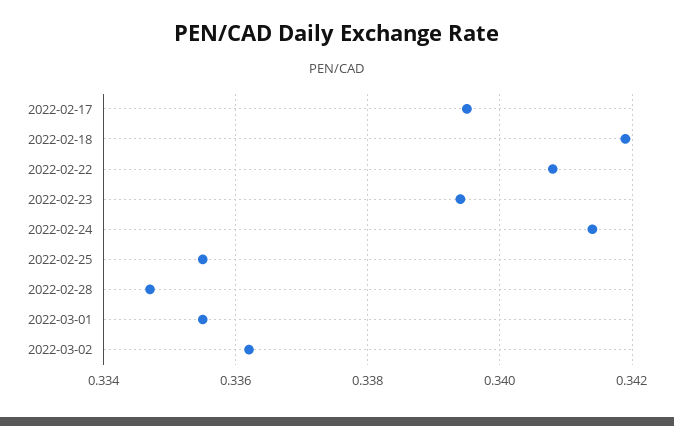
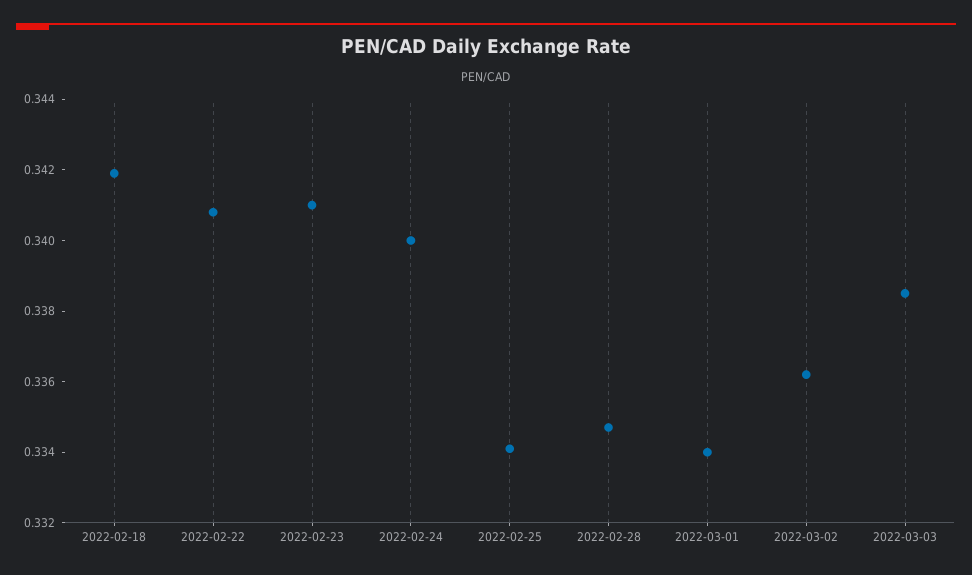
2022-02-17: 0.3395 -> none
2022-02-23: 0.3395 -> 0.341
2022-02-24: 0.3415 -> 0.34
2022-02-25: 0.3355 -> 0.334
2022-03-01: 0.3355 -> 0.334
2022-03-03: none -> 0.3385

